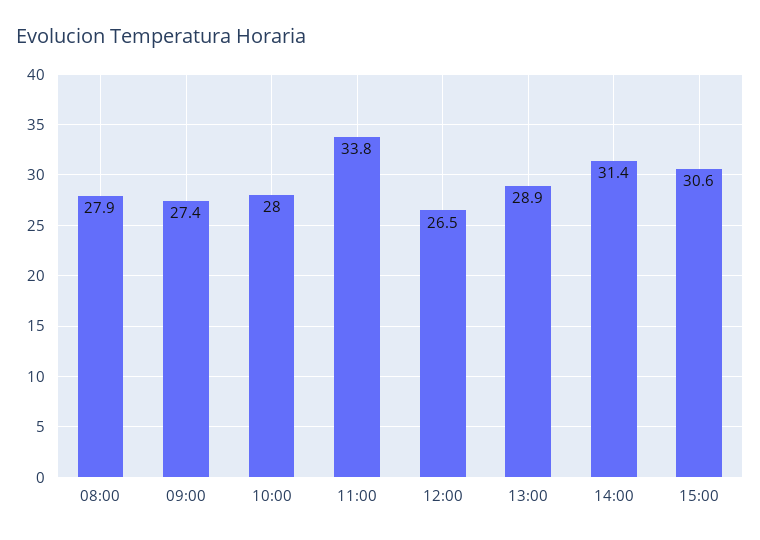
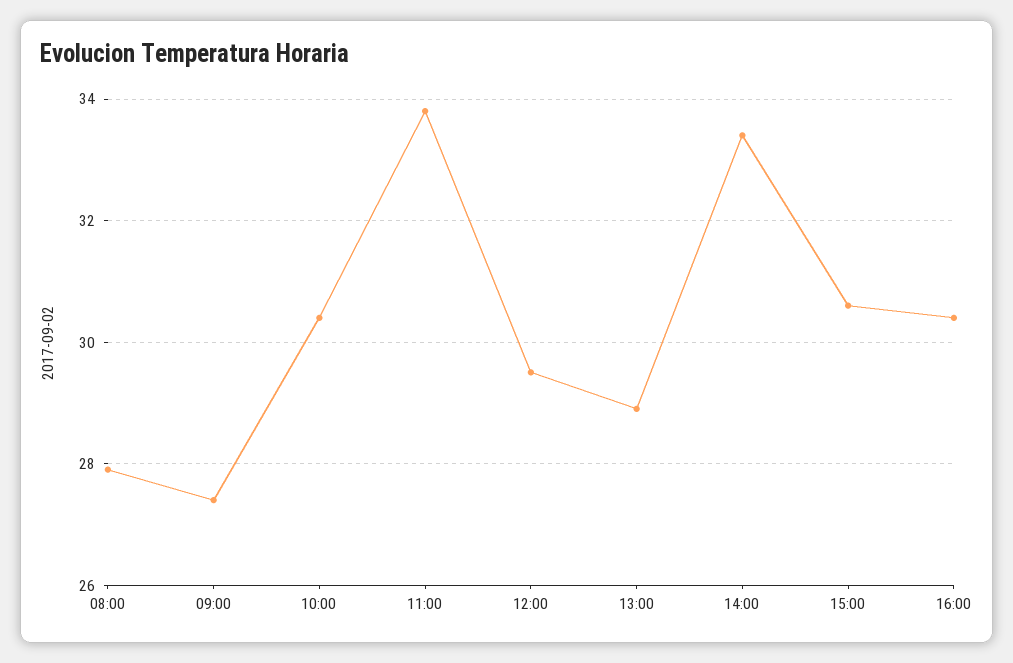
10:00: 28 -> 30.5
12:00: 26.5 -> 29.5
14:00: 31.4 -> 33.5
16:00: none -> 30.5

